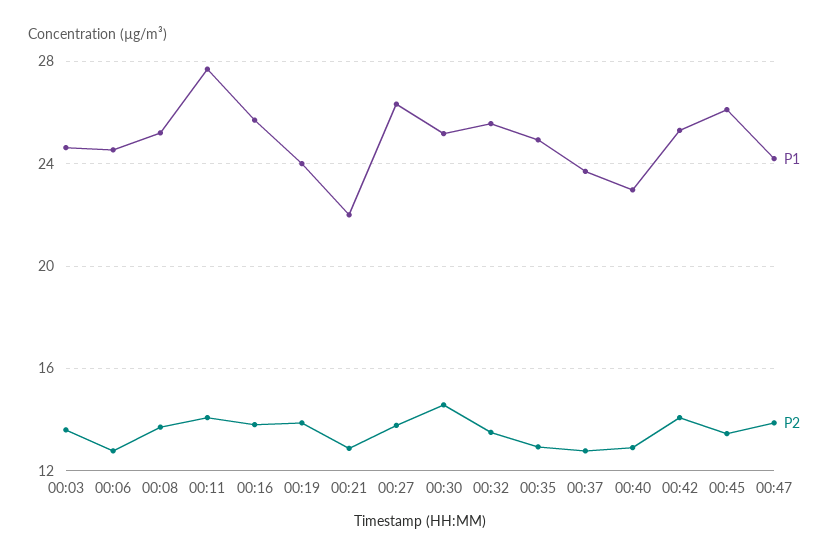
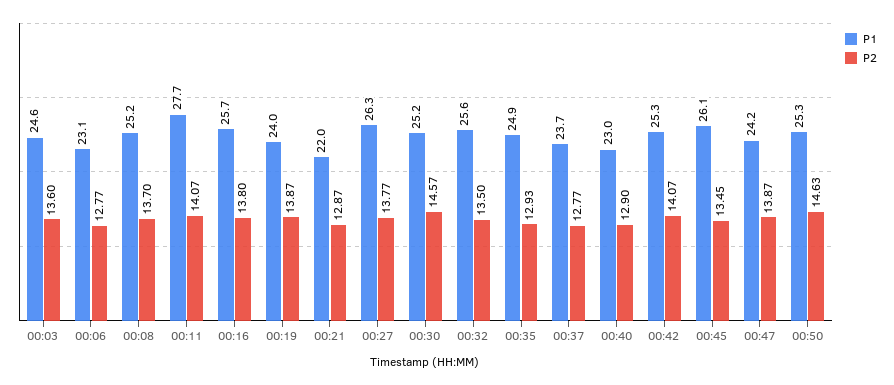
P1, 00:06: 24.5 -> 23.1
P1, 00:50: none -> 25.3
P2, 00:50: none -> 14.63

